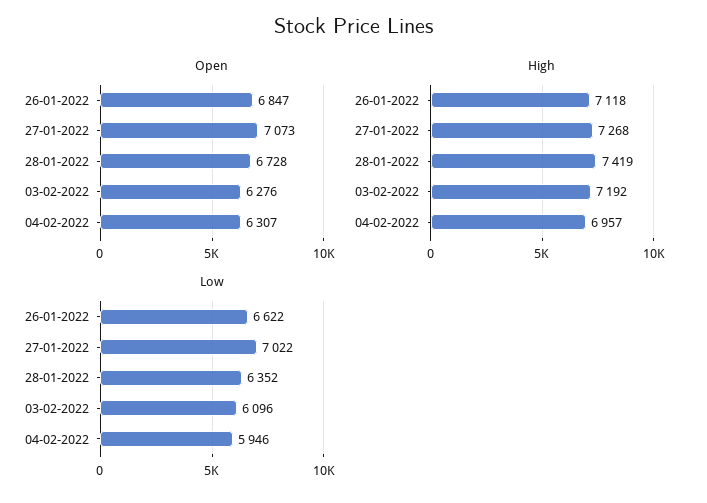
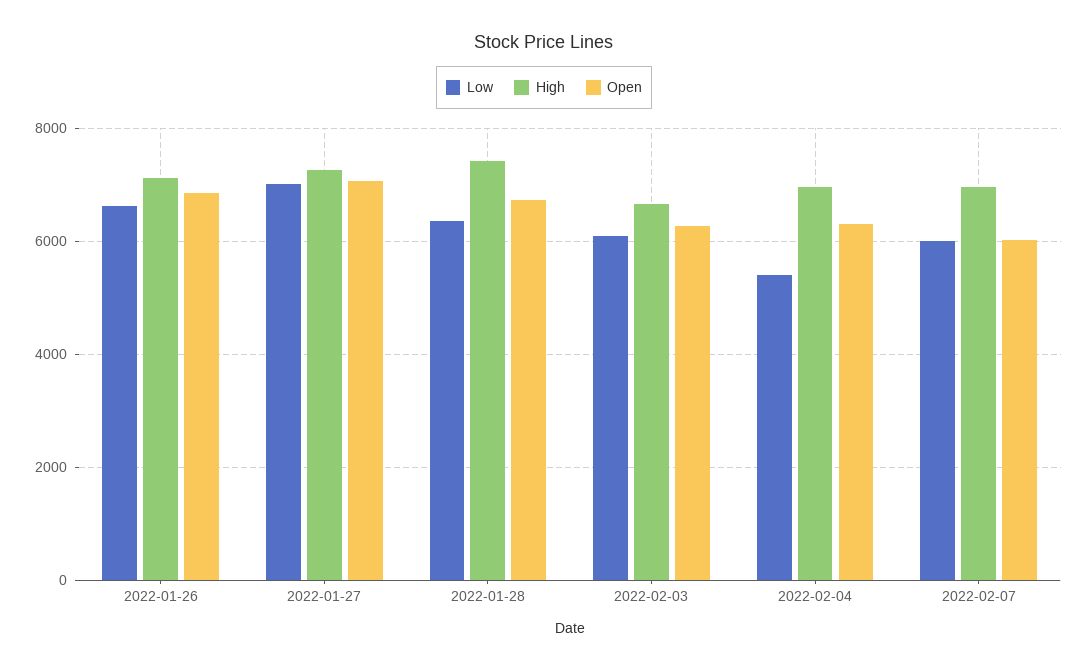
High, 03-02-2022: 7192 -> 6600
Low, 04-02-2022: 5946 -> 5400
Low, 2022-02-07: none -> 6000
High, 2022-02-07: none -> 7000
Open, 2022-02-07: none -> 6000

